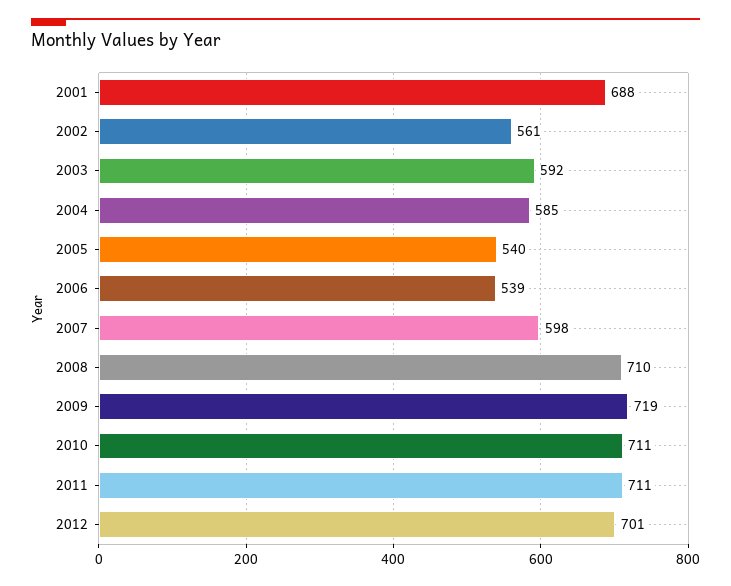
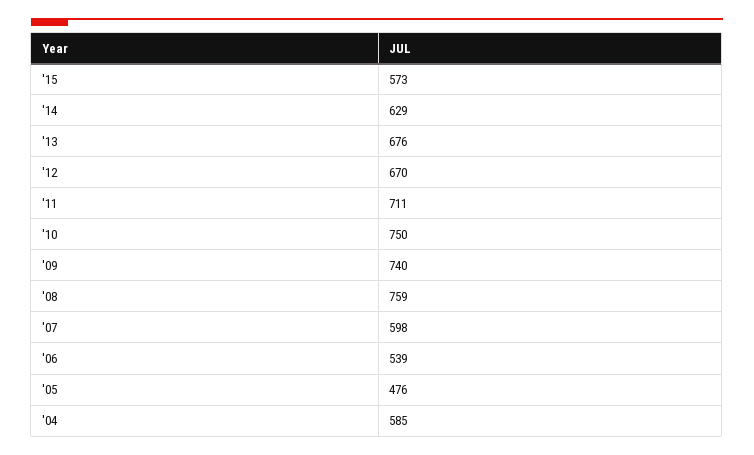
2001: 688 -> none
2002: 561 -> none
2003: 592 -> none
2005: 540 -> 476
2008: 710 -> 759
2009: 719 -> 740
2010: 711 -> 750
2012: 701 -> 670
'15: none -> 573
'14: none -> 629
'13: none -> 676

